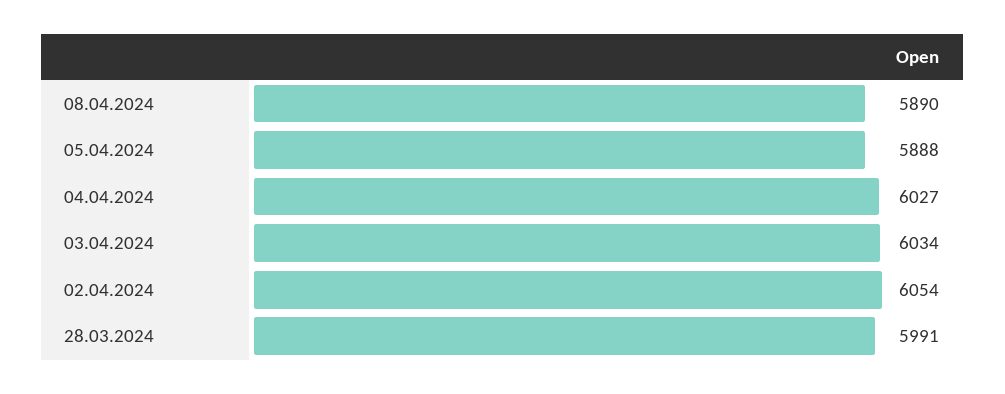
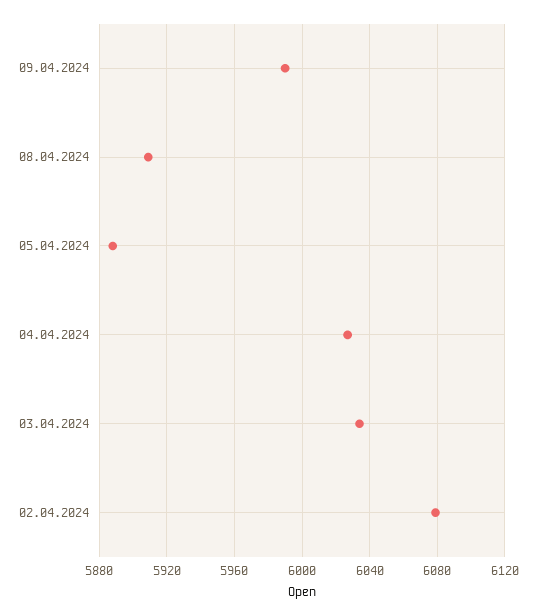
08.04.2024: 5890 -> 5910
02.04.2024: 6054 -> 6080
28.03.2024: 5991 -> none
09.04.2024: none -> 5990

